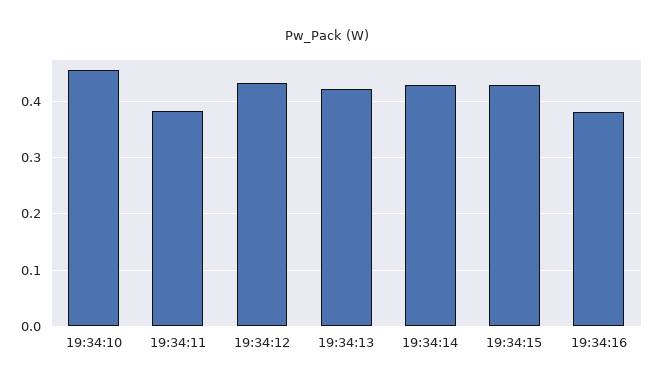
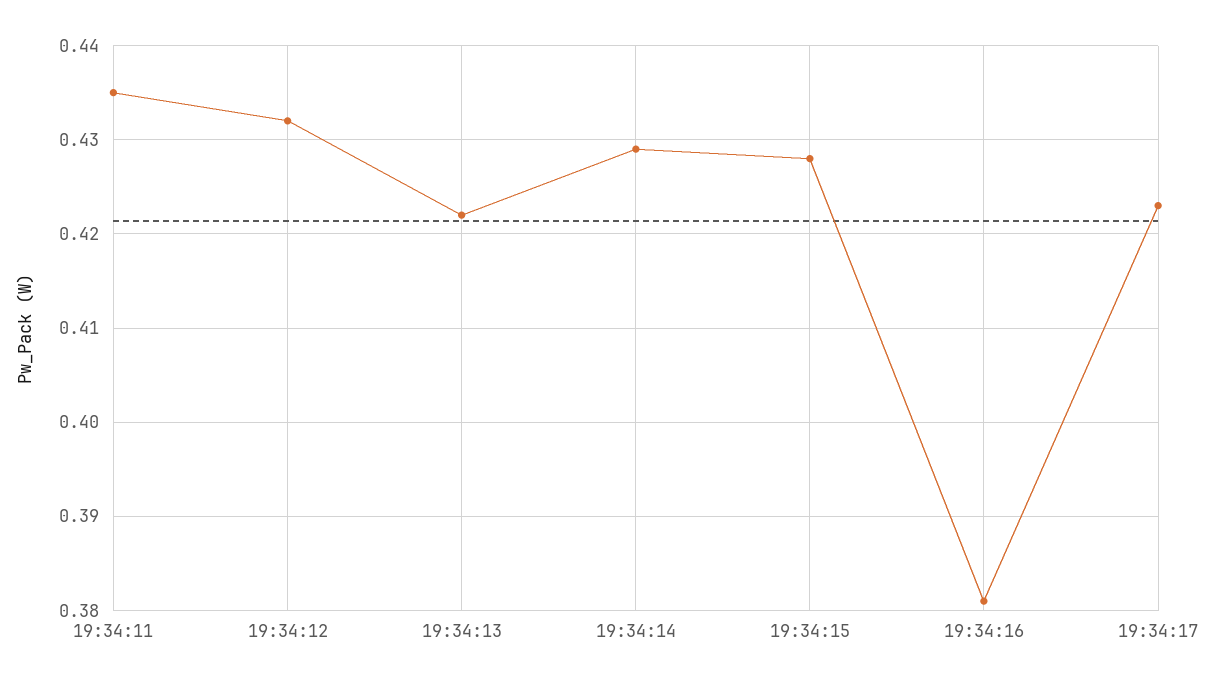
19:34:10: 0.46 -> none
19:34:11: 0.38 -> 0.435
19:34:17: none -> 0.423

